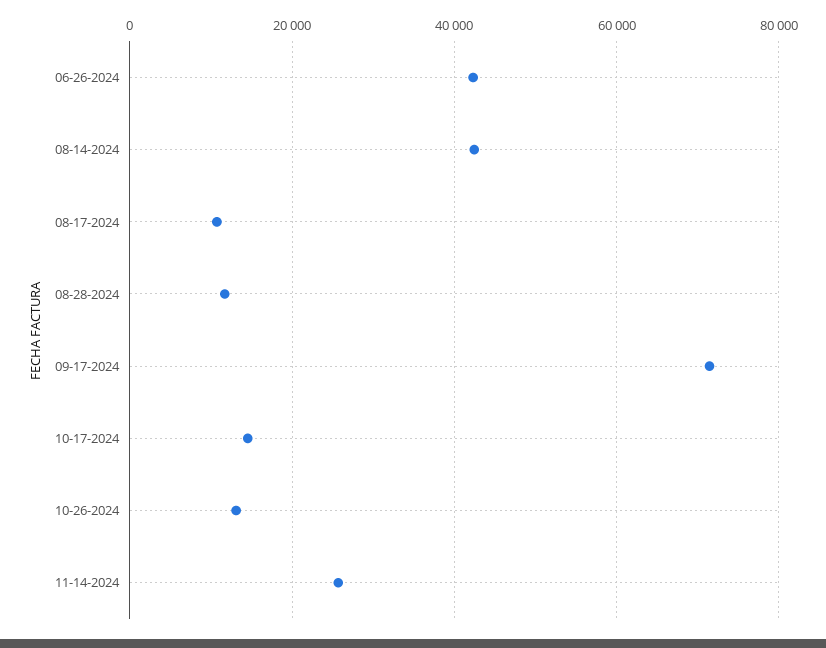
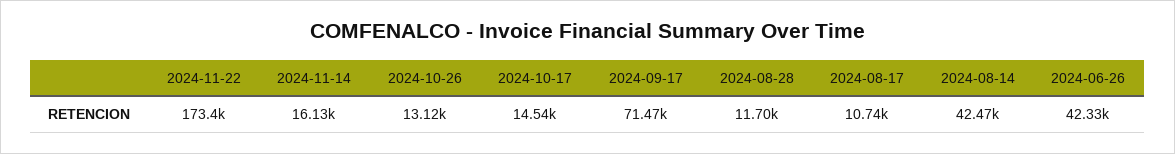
11-14-2024: 26000 -> 16130
2024-11-22: none -> 173400

